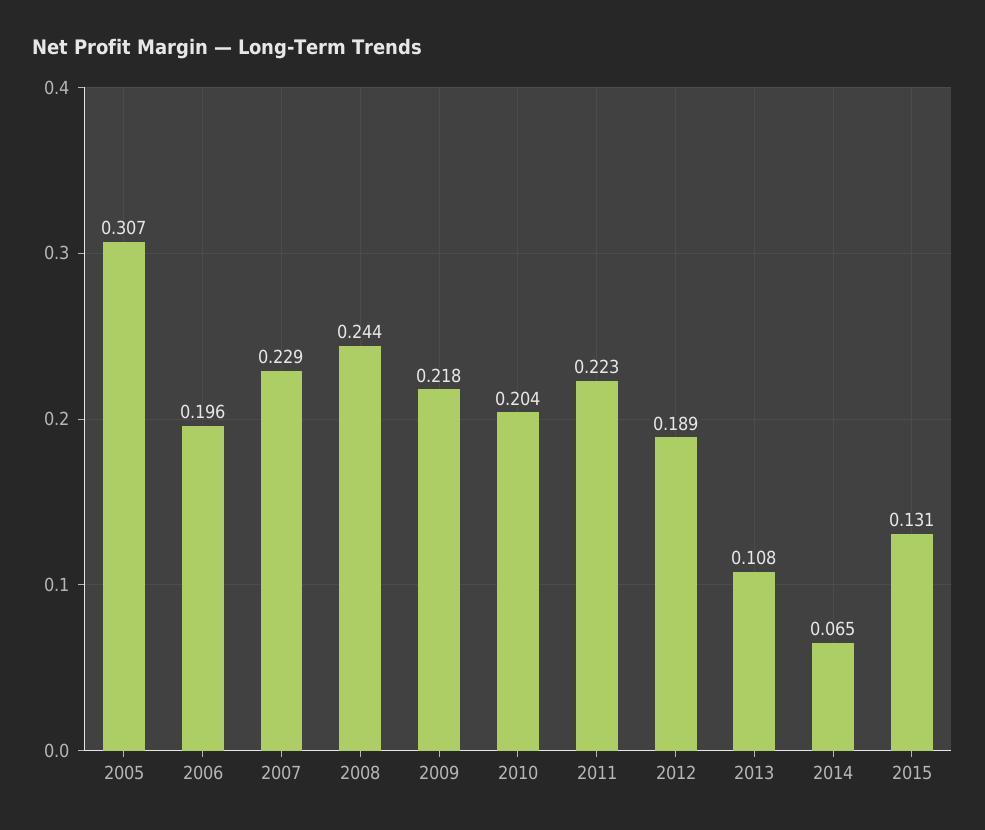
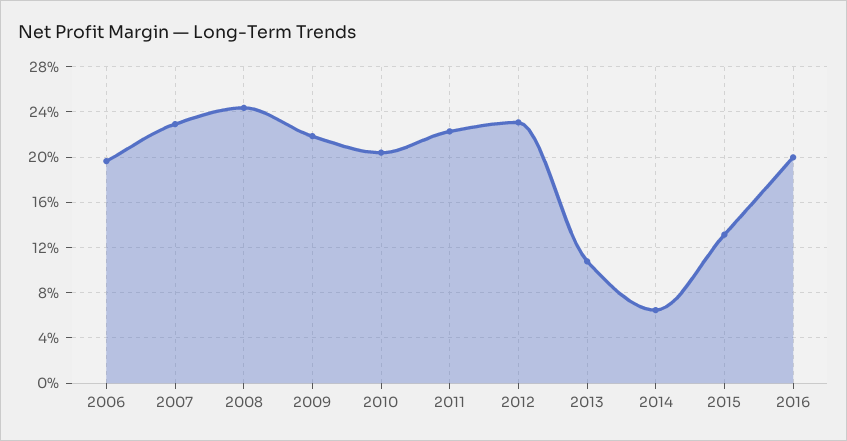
2005: 0.307 -> none
2012: 0.189 -> 0.23
2016: none -> 0.2

